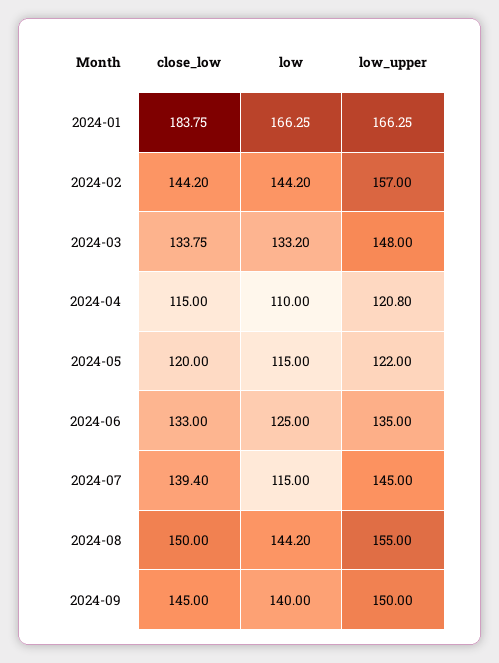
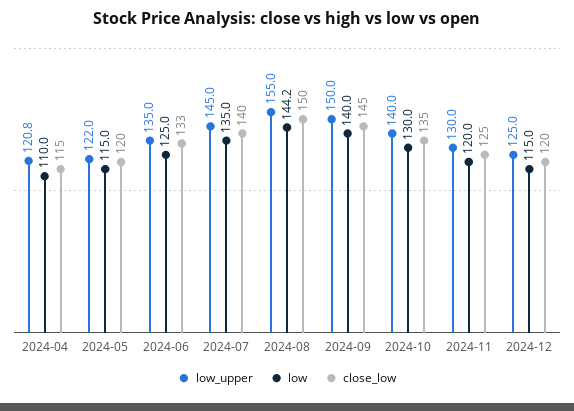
close_low, 2024-01: 183.75 -> none
low, 2024-01: 166.25 -> none
low_upper, 2024-01: 166.25 -> none
close_low, 2024-02: 144.2 -> none
low, 2024-02: 144.2 -> none
low_upper, 2024-02: 157 -> none
close_low, 2024-03: 133.75 -> none
low, 2024-03: 133.2 -> none
low_upper, 2024-03: 148 -> none
close_low, 2024-07: 139.4 -> 140
low, 2024-07: 115 -> 135
low_upper, 2024-10: none -> 140
low, 2024-10: none -> 130
close_low, 2024-10: none -> 135
low_upper, 2024-11: none -> 130
low, 2024-11: none -> 120
close_low, 2024-11: none -> 125
low_upper, 2024-12: none -> 125
low, 2024-12: none -> 115
close_low, 2024-12: none -> 120

